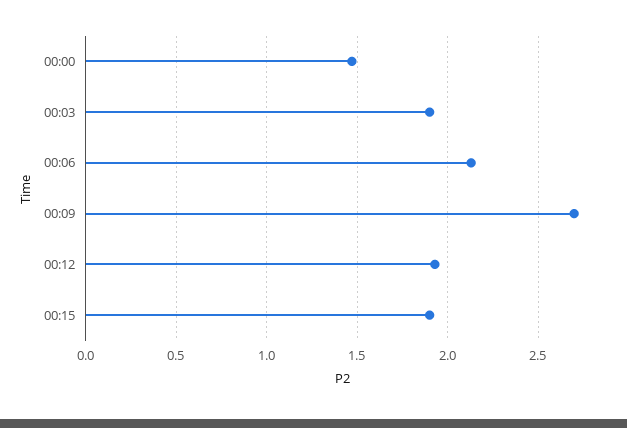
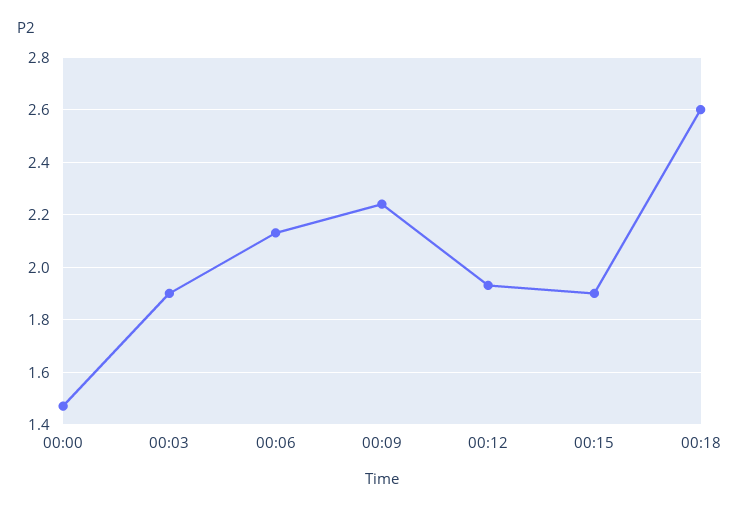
00:09: 2.7 -> 2.25
00:18: none -> 2.6

